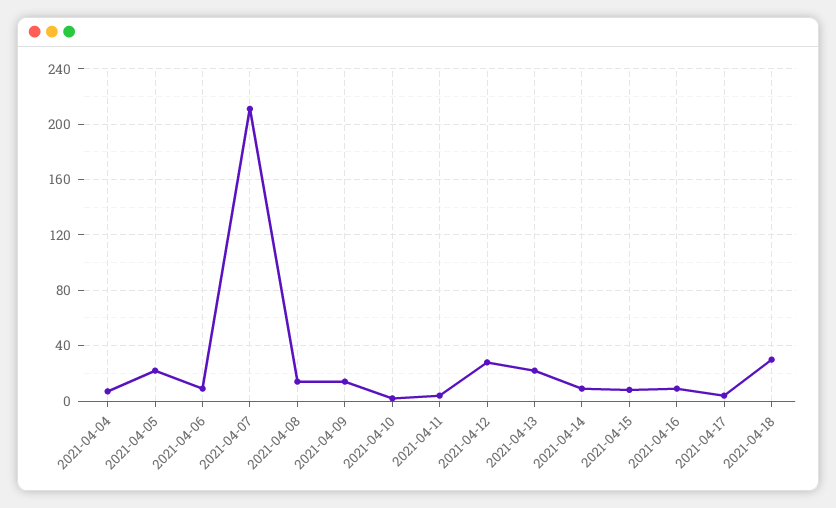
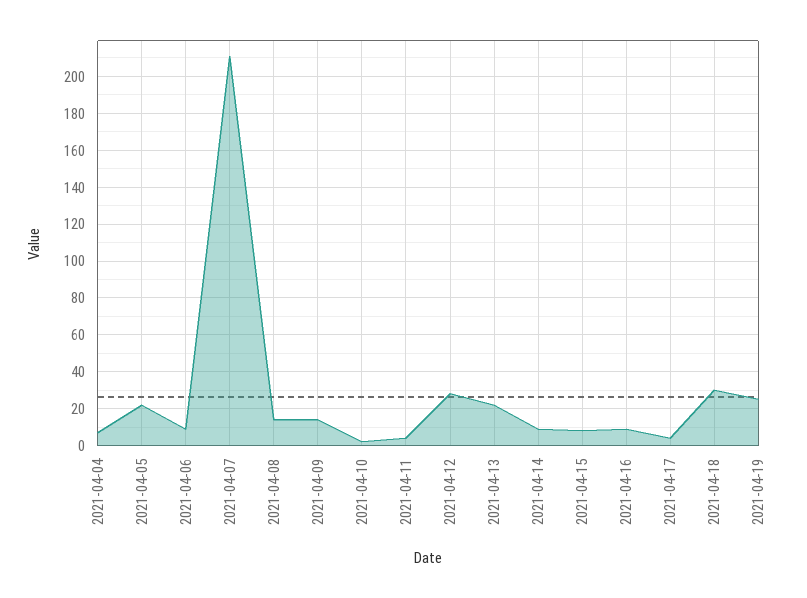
2021-04-19: none -> 25

